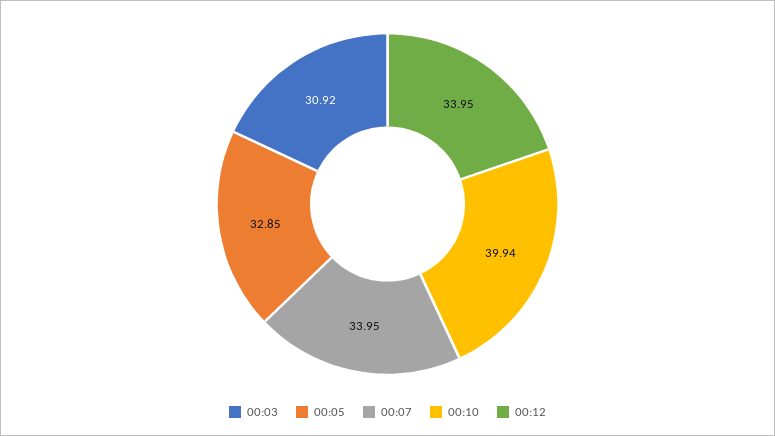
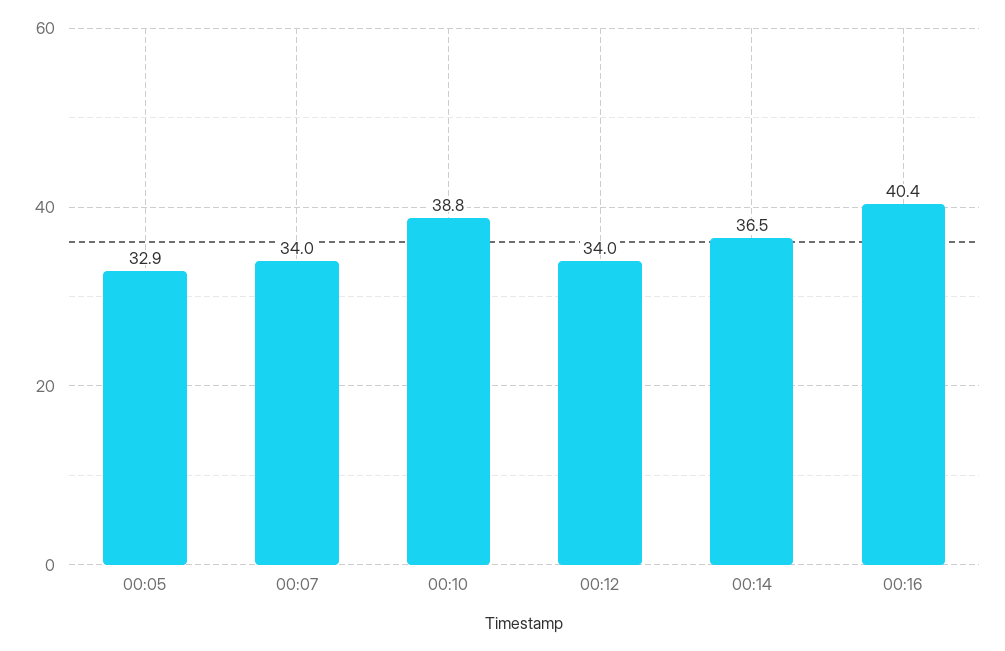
00:03: 30.92 -> none
00:10: 39.94 -> 38.8
00:14: none -> 36.5
00:16: none -> 40.4

